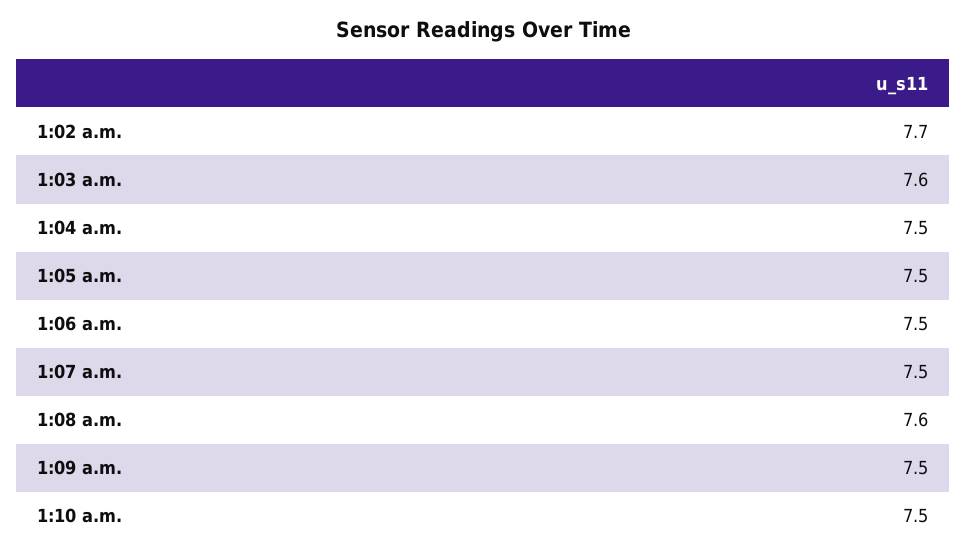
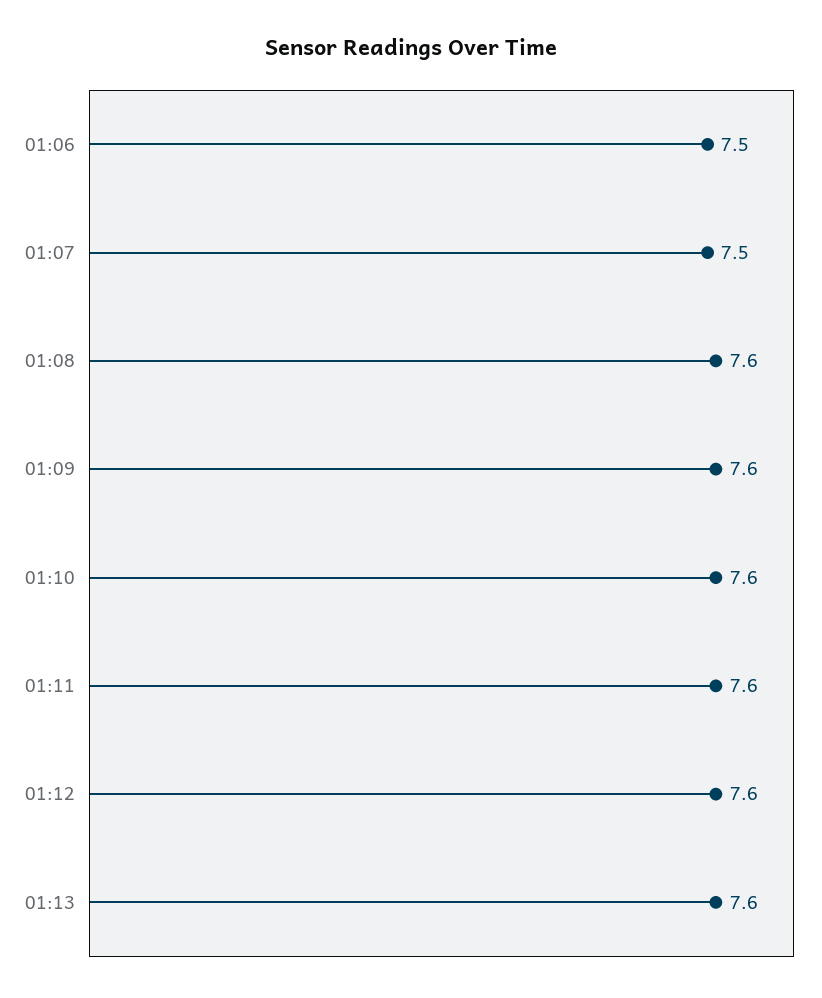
1:02 a.m.: 7.7 -> none
1:03 a.m.: 7.6 -> none
1:04 a.m.: 7.5 -> none
1:05 a.m.: 7.5 -> none
1:09 a.m.: 7.5 -> 7.6
1:10 a.m.: 7.5 -> 7.6
01:11: none -> 7.6
01:12: none -> 7.6
01:13: none -> 7.6

